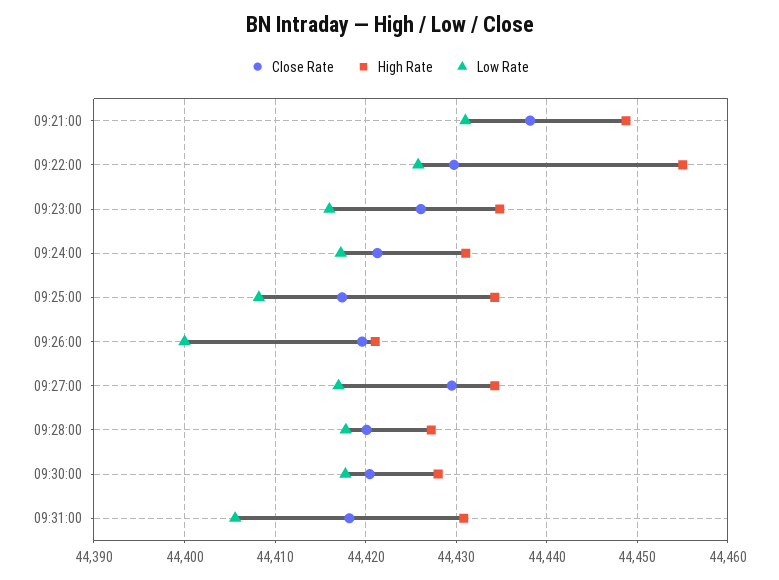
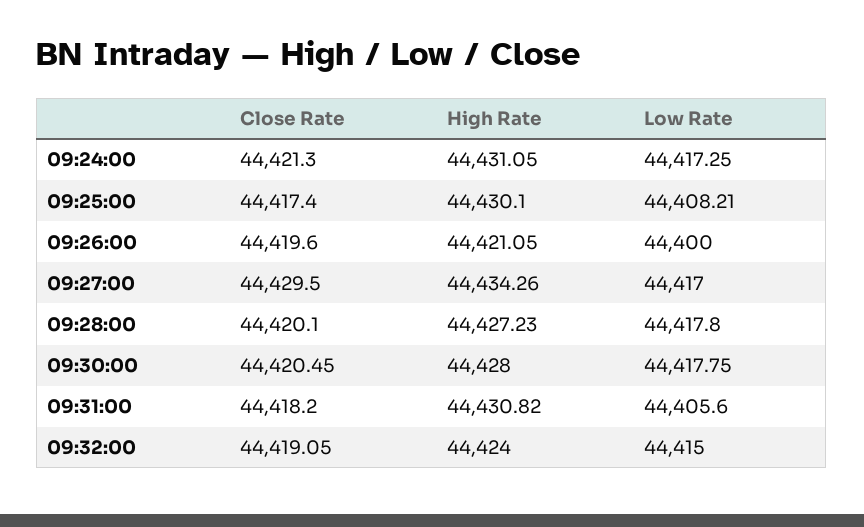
Close Rate, 09:21:00: 44438 -> none
High Rate, 09:21:00: 44449 -> none
Low Rate, 09:21:00: 44431 -> none
Close Rate, 09:22:00: 44430 -> none
High Rate, 09:22:00: 44455 -> none
Low Rate, 09:22:00: 44426 -> none
Close Rate, 09:23:00: 44426 -> none
High Rate, 09:23:00: 44435 -> none
Low Rate, 09:23:00: 44416 -> none
High Rate, 09:25:00: 44434 -> 44430.1
Close Rate, 09:32:00: none -> 44419.05
High Rate, 09:32:00: none -> 44424
Low Rate, 09:32:00: none -> 44415

